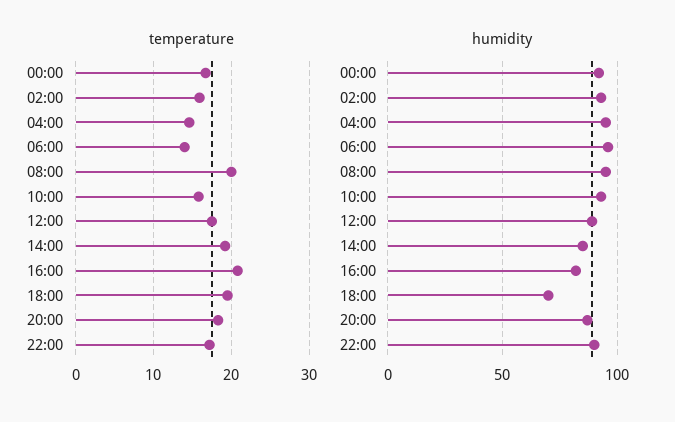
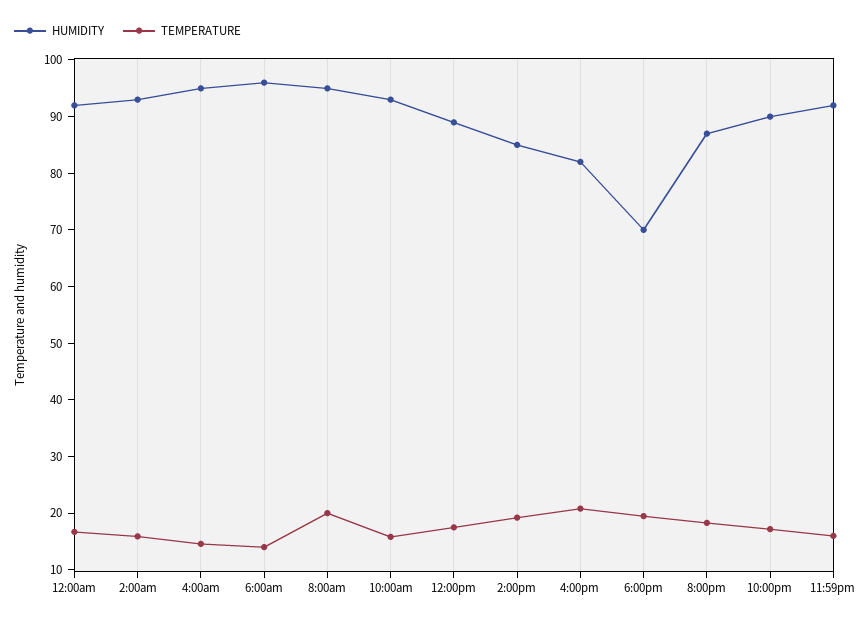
humidity, 11:59pm: none -> 92
temperature, 11:59pm: none -> 16

